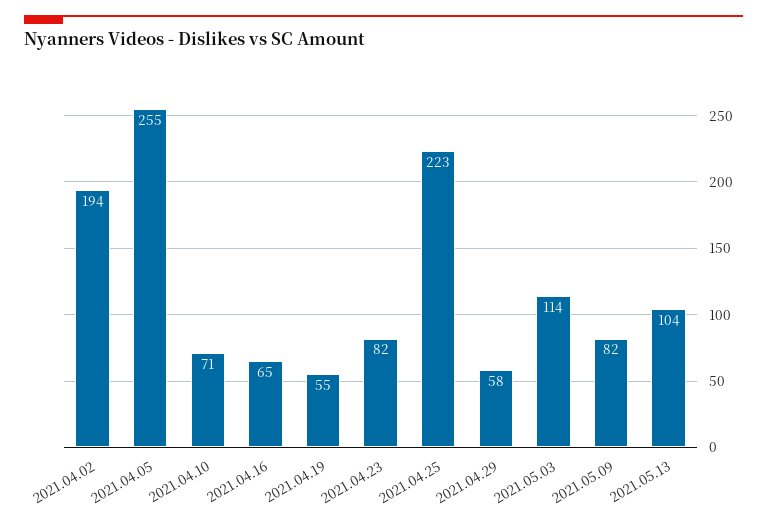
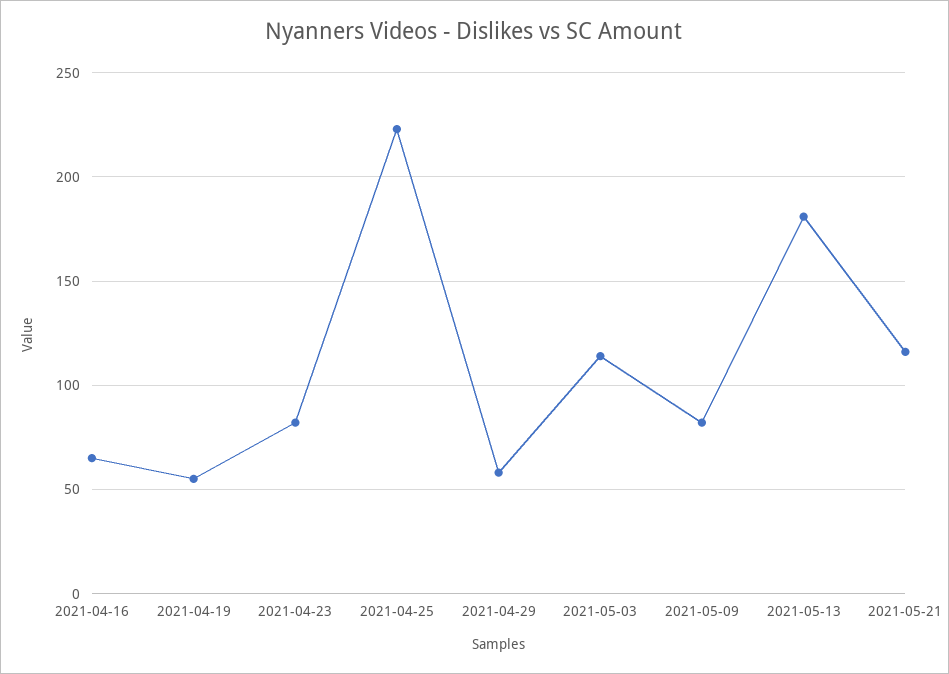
2021.04.02: 194 -> none
2021.04.05: 255 -> none
2021.04.10: 71 -> none
2021.05.13: 104 -> 180
2021-05-21: none -> 115

